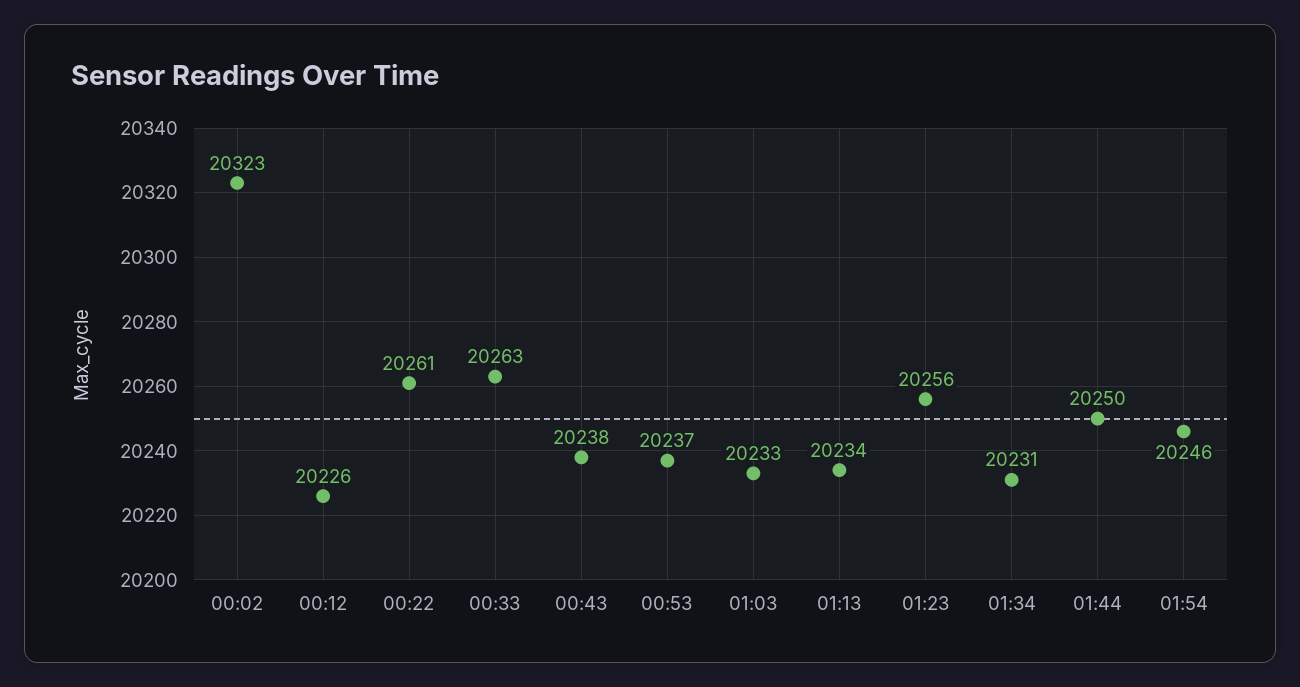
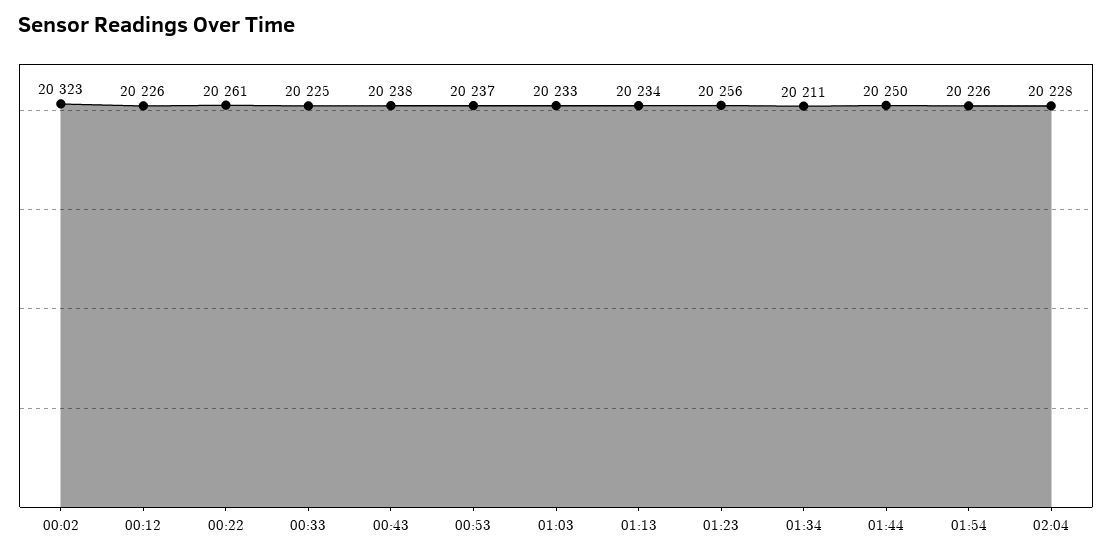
00:33: 20263 -> 20225
01:34: 20231 -> 20211
01:54: 20246 -> 20226
02:04: none -> 20228

